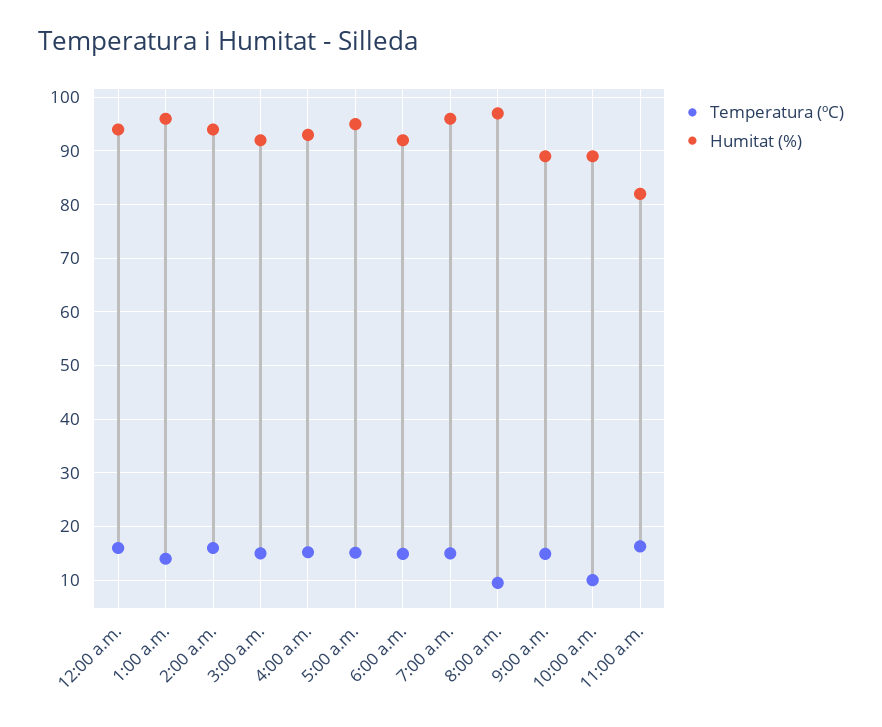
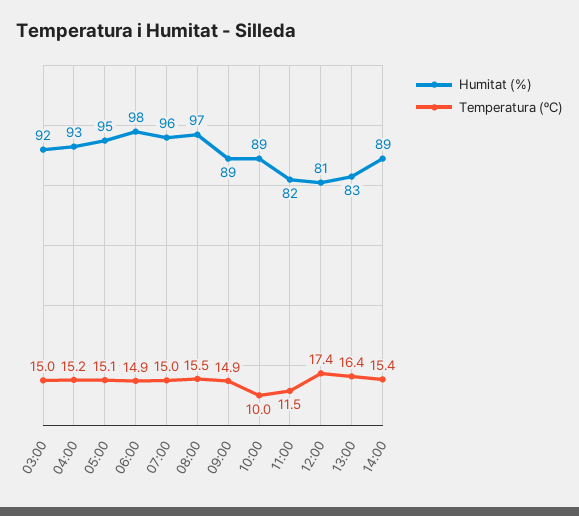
Temperatura (ºC), 12:00 a.m.: 16 -> none
Humitat (%), 12:00 a.m.: 94 -> none
Temperatura (ºC), 1:00 a.m.: 14 -> none
Humitat (%), 1:00 a.m.: 96 -> none
Temperatura (ºC), 2:00 a.m.: 16 -> none
Humitat (%), 2:00 a.m.: 94 -> none
Humitat (%), 6:00 a.m.: 92 -> 98
Temperatura (ºC), 8:00 a.m.: 10 -> 15.5
Temperatura (ºC), 11:00 a.m.: 16 -> 11.5
Humitat (%), 12:00: none -> 81
Temperatura (ºC), 12:00: none -> 17.4
Humitat (%), 13:00: none -> 83
Temperatura (ºC), 13:00: none -> 16.4
Humitat (%), 14:00: none -> 89
Temperatura (ºC), 14:00: none -> 15.4

